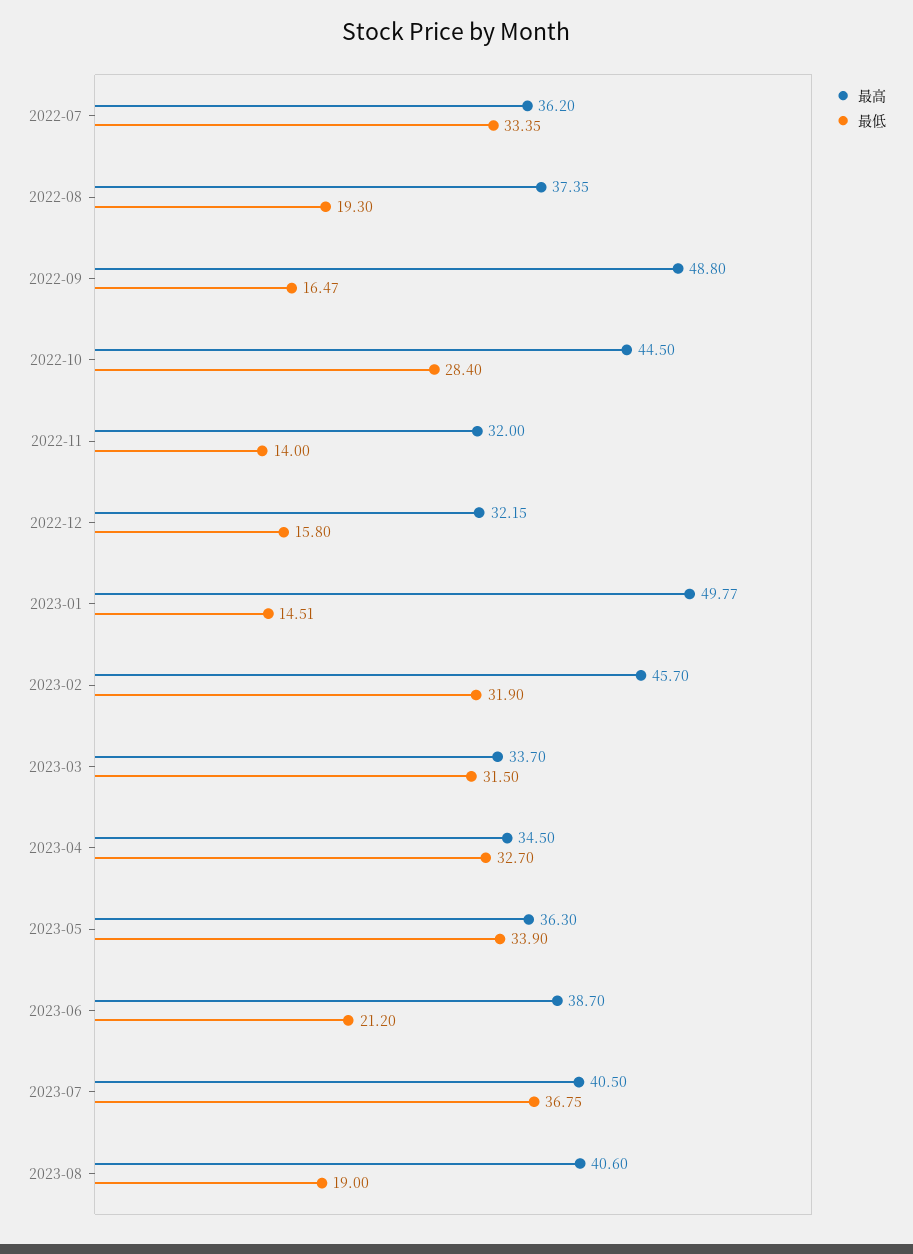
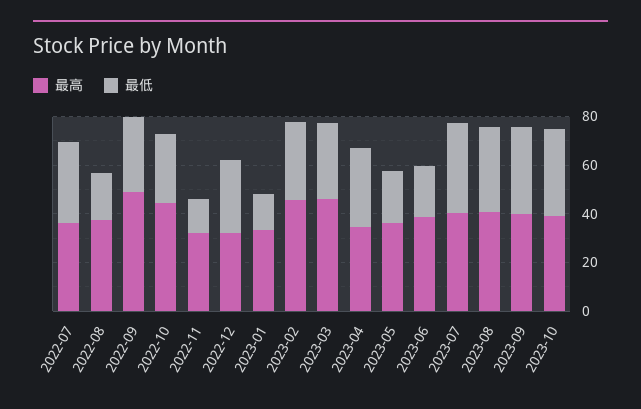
最低, 2022-09: 16.47 -> 30
最低, 2022-12: 15.8 -> 30
最高, 2023-01: 49.77 -> 35
最高, 2023-03: 33.7 -> 45
最低, 2023-05: 33.9 -> 20
最低, 2023-08: 19 -> 35
最高, 2023-09: none -> 40
最低, 2023-09: none -> 35
最高, 2023-10: none -> 40
最低, 2023-10: none -> 35

